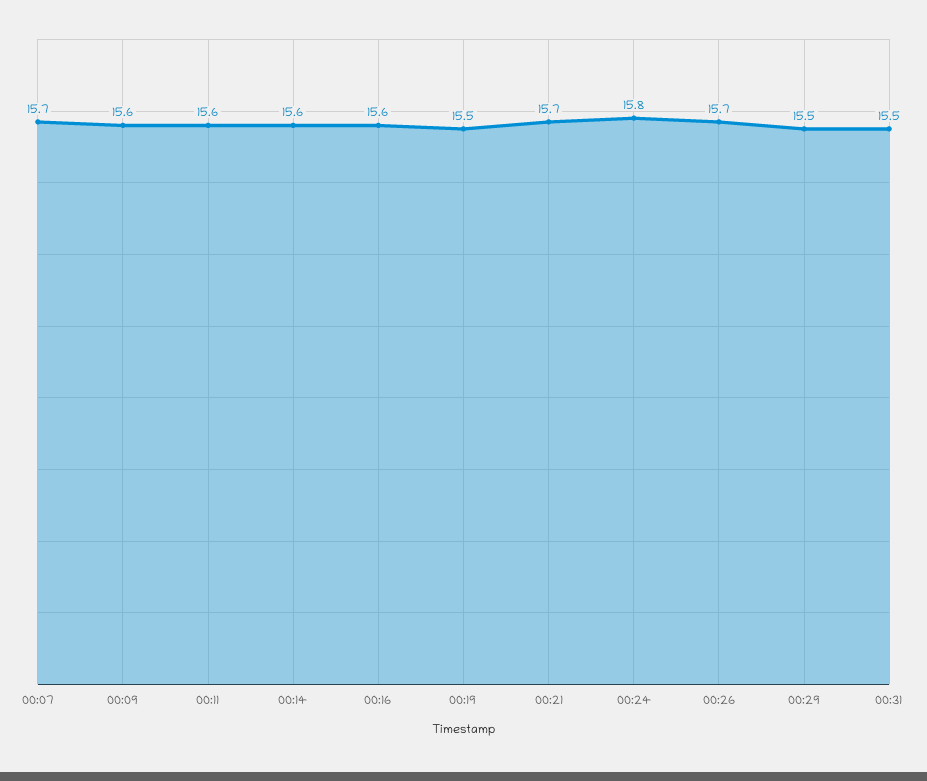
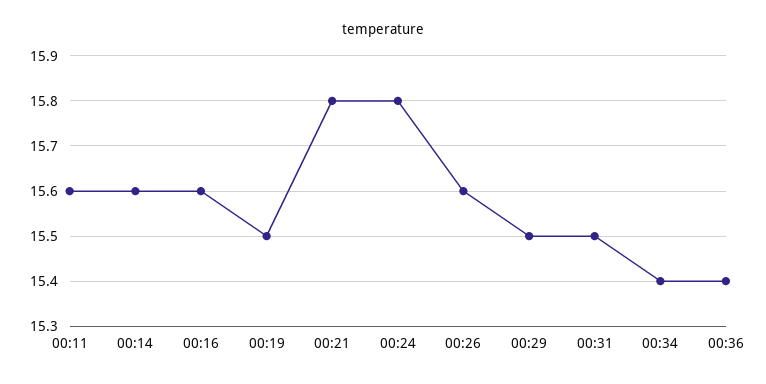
00:07: 15.7 -> none
00:09: 15.6 -> none
00:21: 15.7 -> 15.8
00:26: 15.7 -> 15.6
00:34: none -> 15.4
00:36: none -> 15.4

